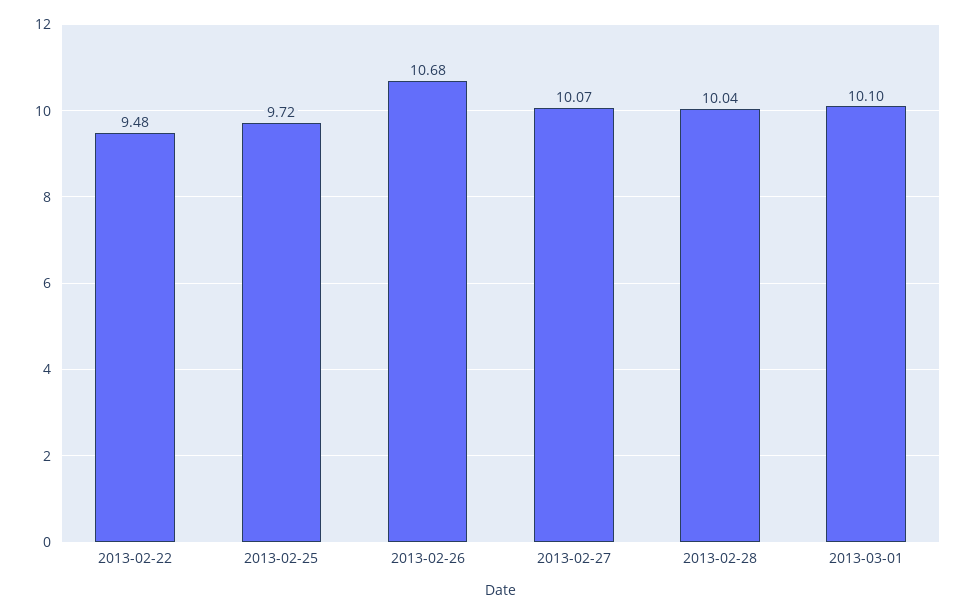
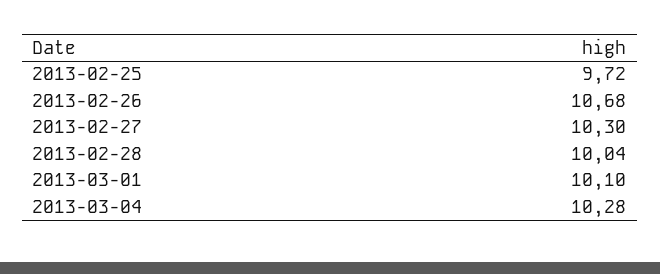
2013-02-22: 9.48 -> none
2013-02-27: 10.07 -> 10.3
2013-03-04: none -> 10.28

